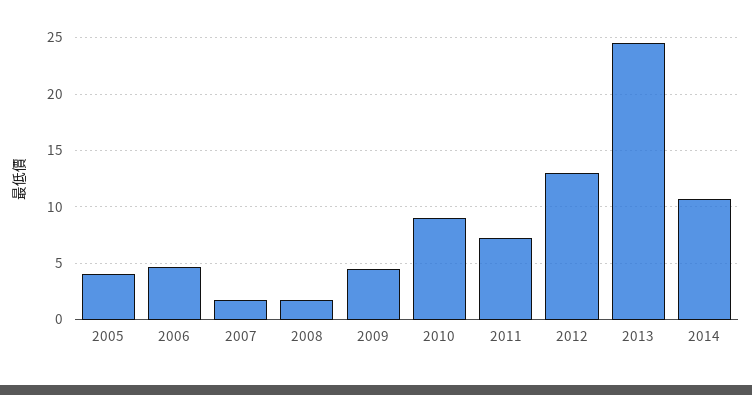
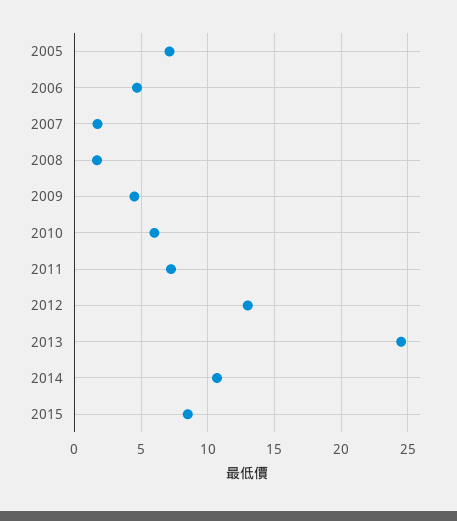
2005: 4 -> 7
2010: 9 -> 6
2015: none -> 8.5

